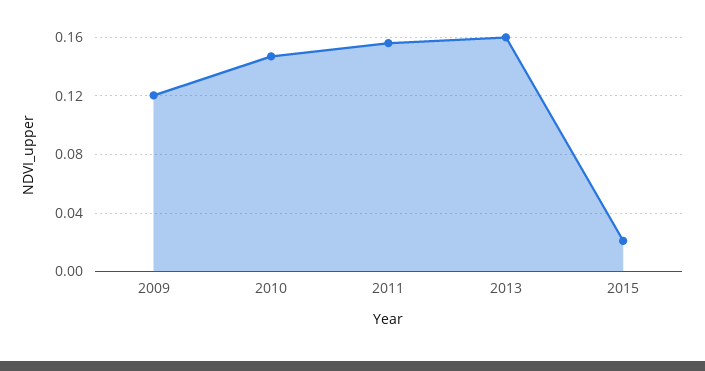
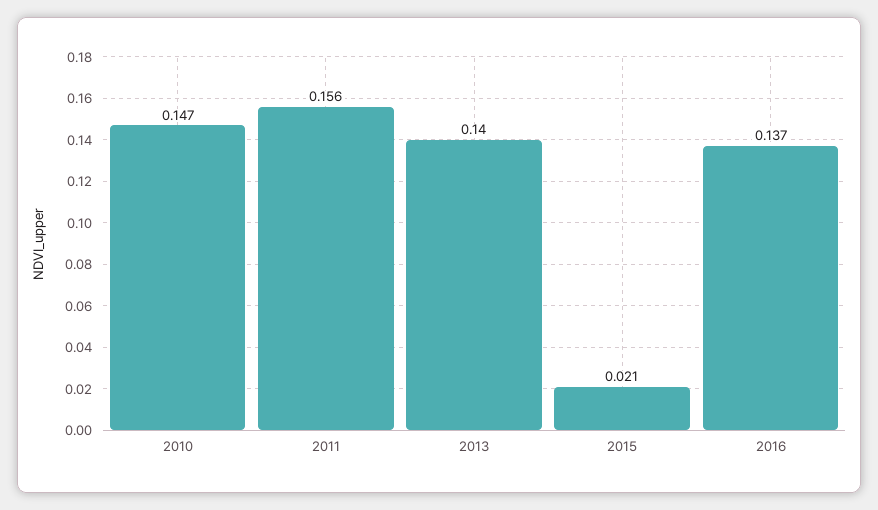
2009: 0.12 -> none
2013: 0.16 -> 0.14
2016: none -> 0.137

